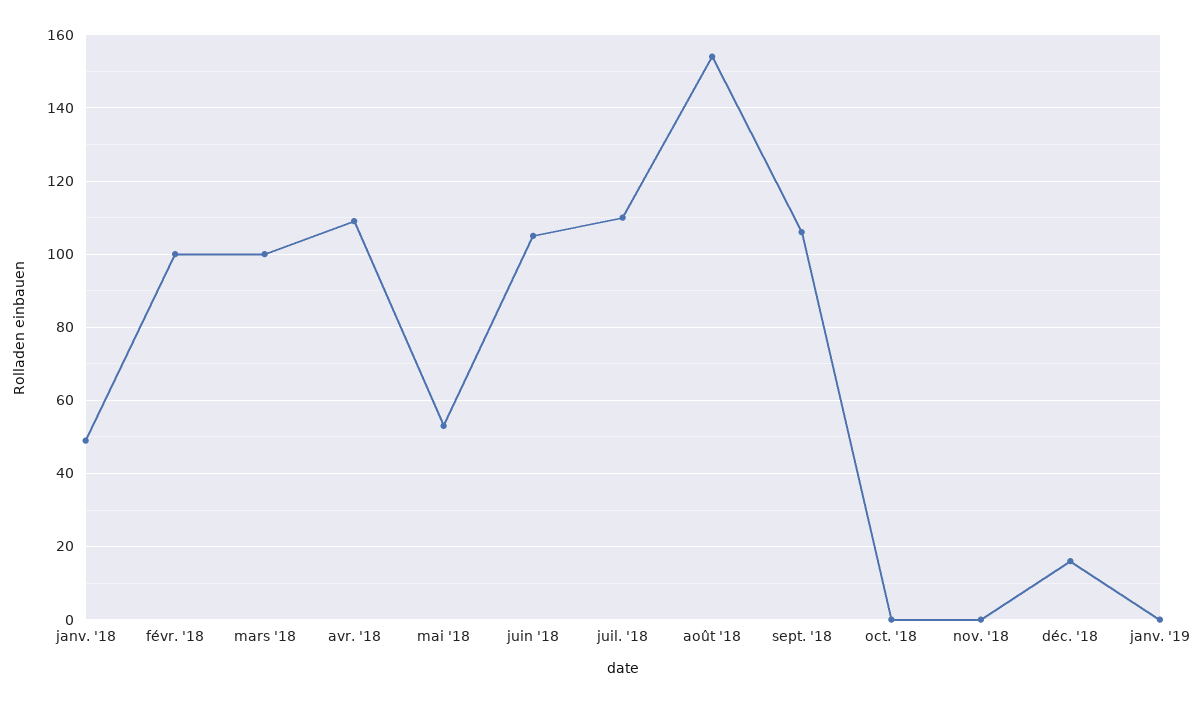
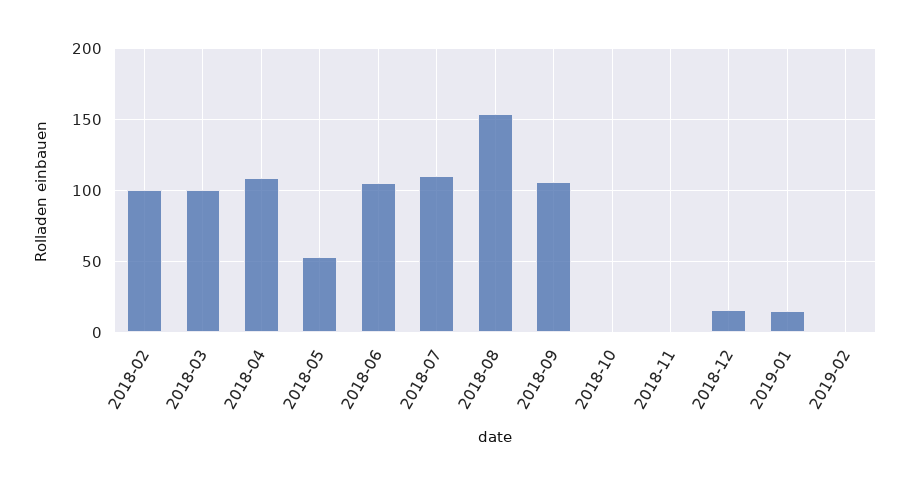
janv. '18: 50 -> none
janv. '19: 0 -> 15
2019-02: none -> 0

